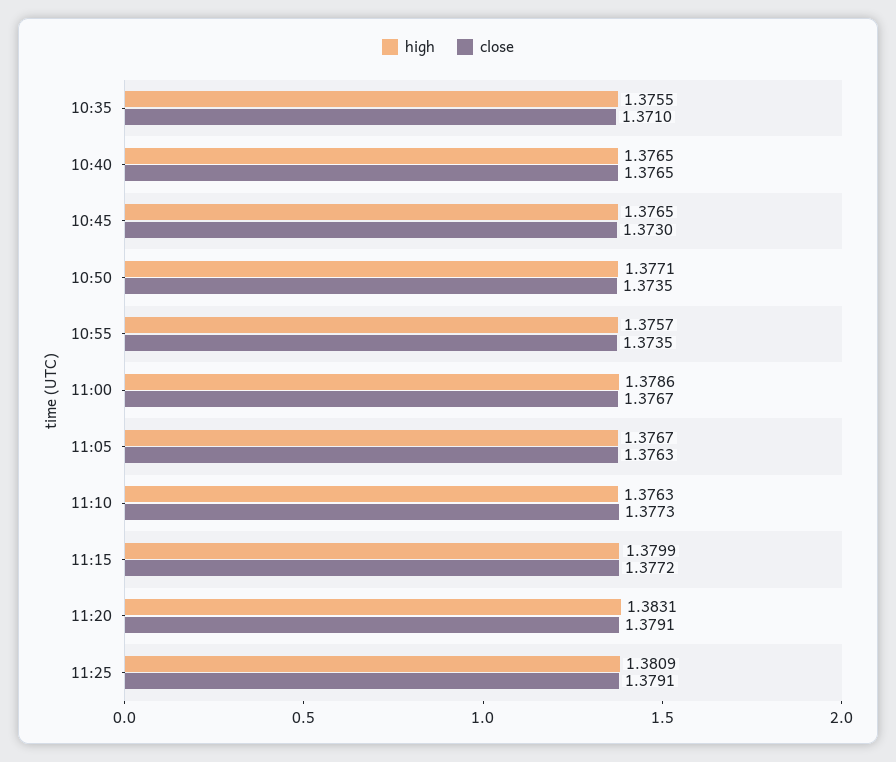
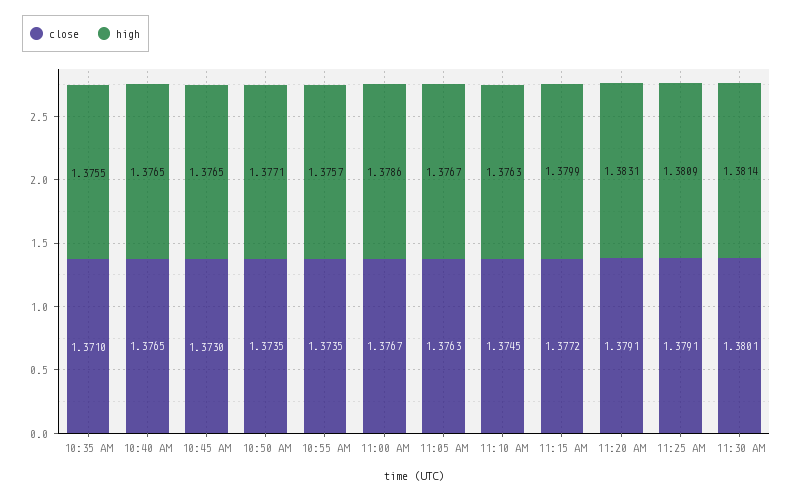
close, 11:10: 1.3773 -> 1.3745
close, 11:30 AM: none -> 1.3801
high, 11:30 AM: none -> 1.3814

